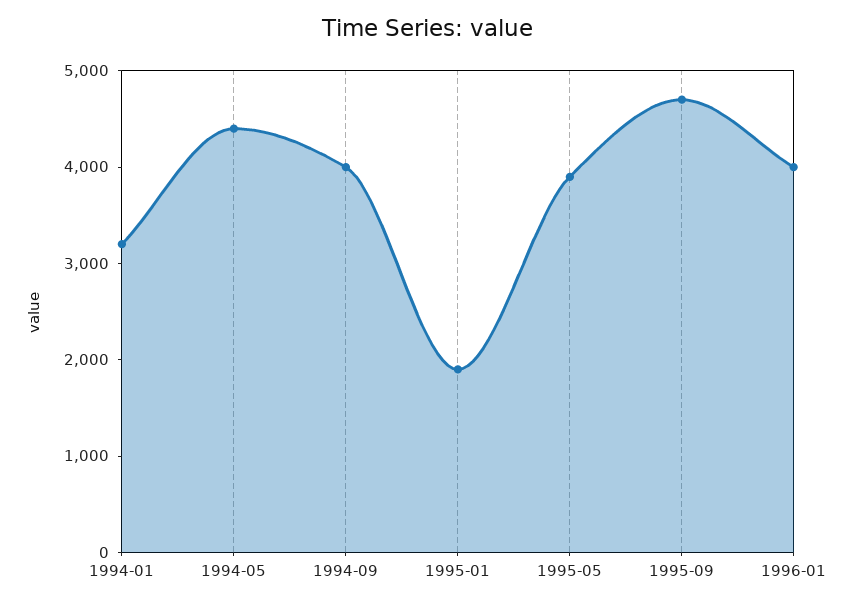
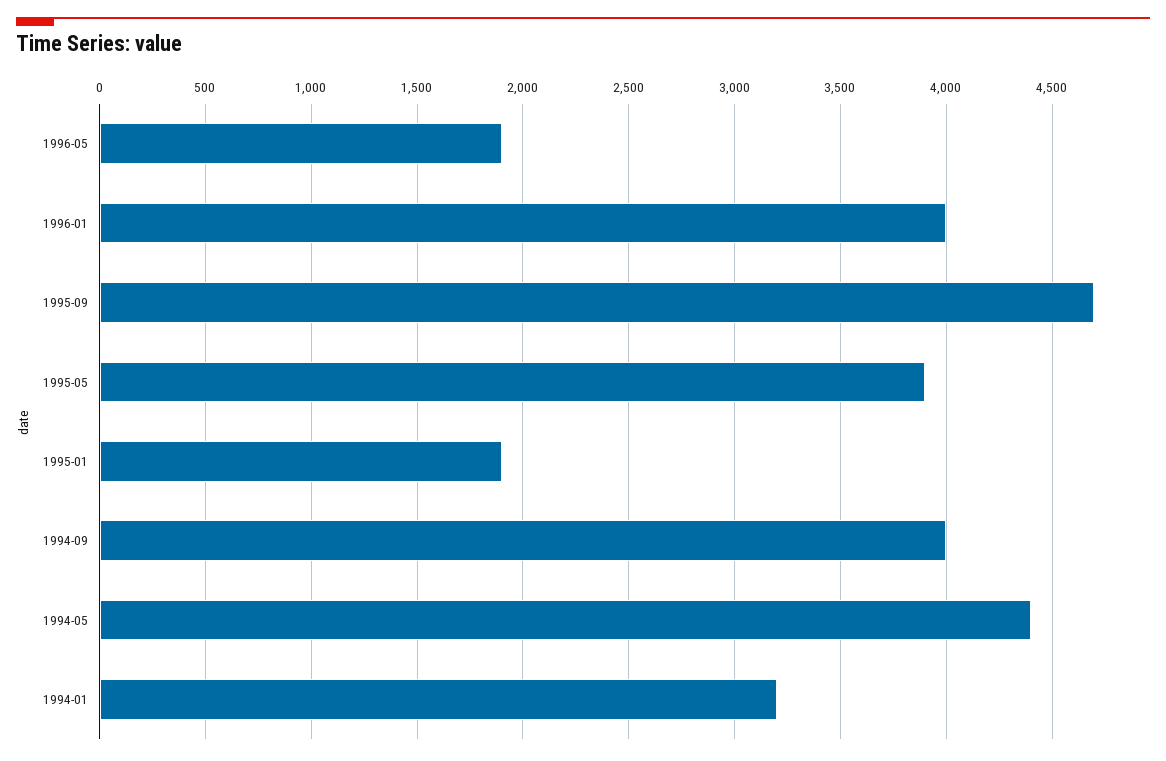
1996-05: none -> 1900

